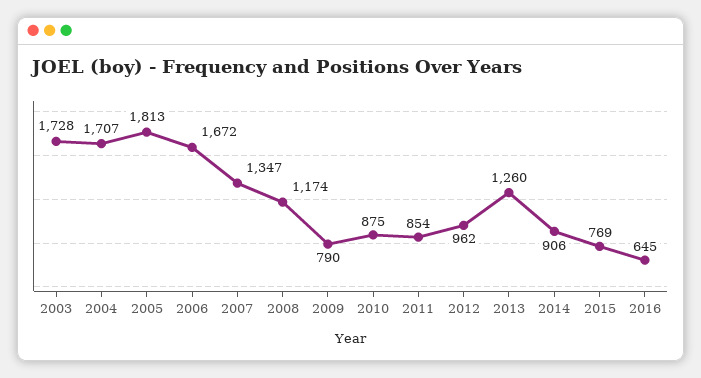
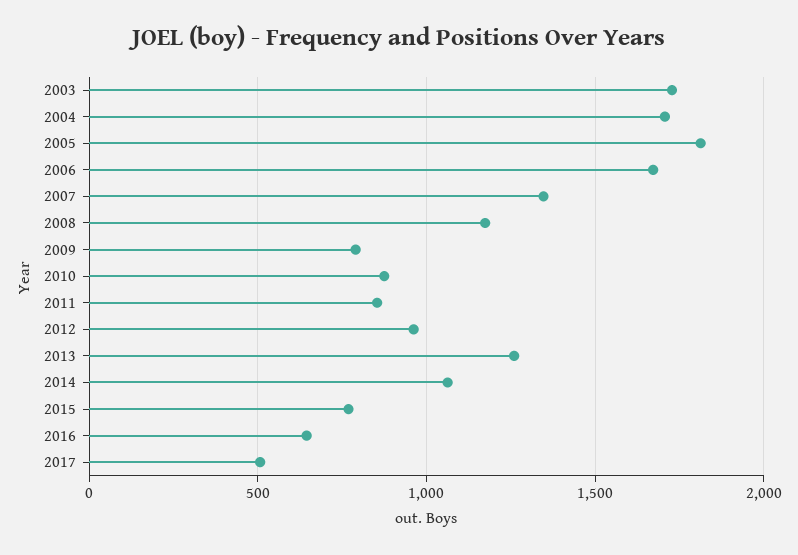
2014: 906 -> 1050
2017: none -> 500

